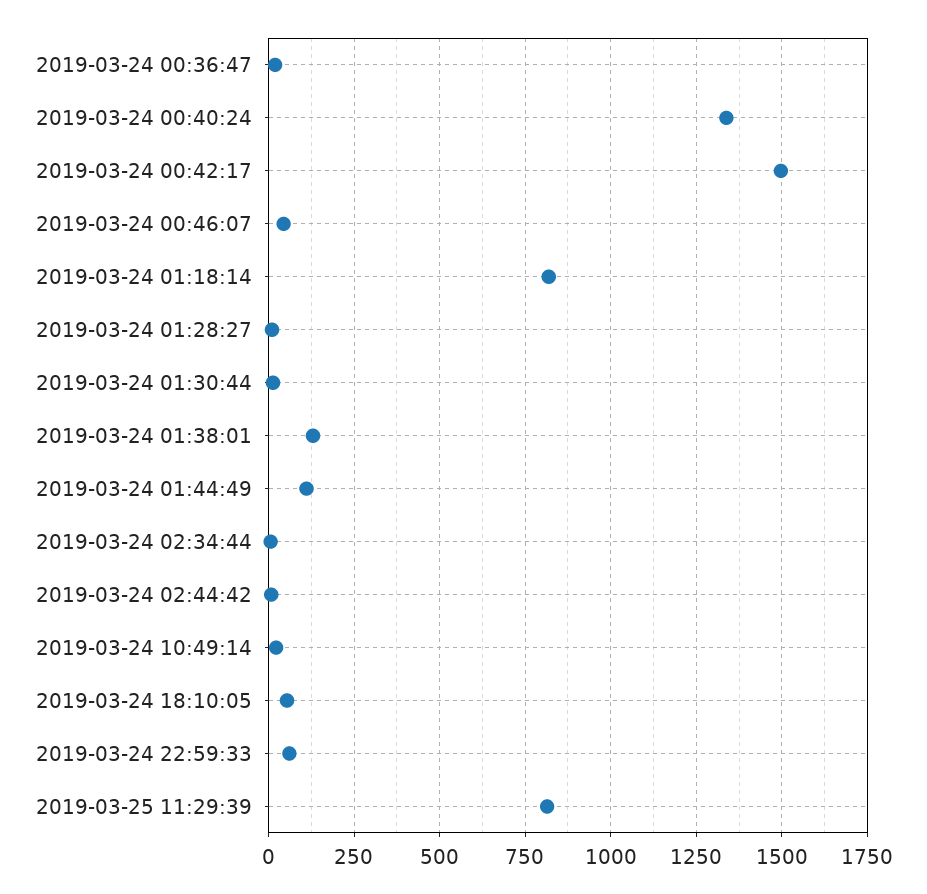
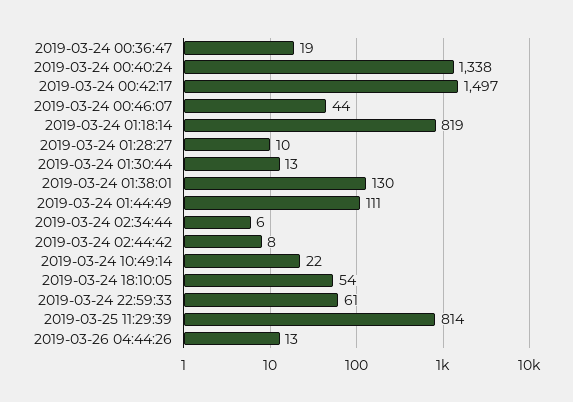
2019-03-26 04:44:26: none -> 13

